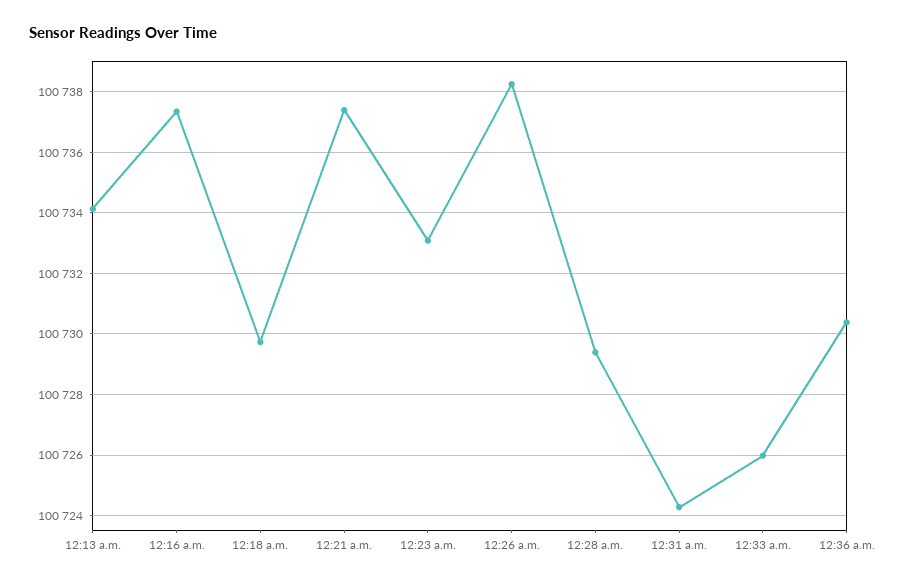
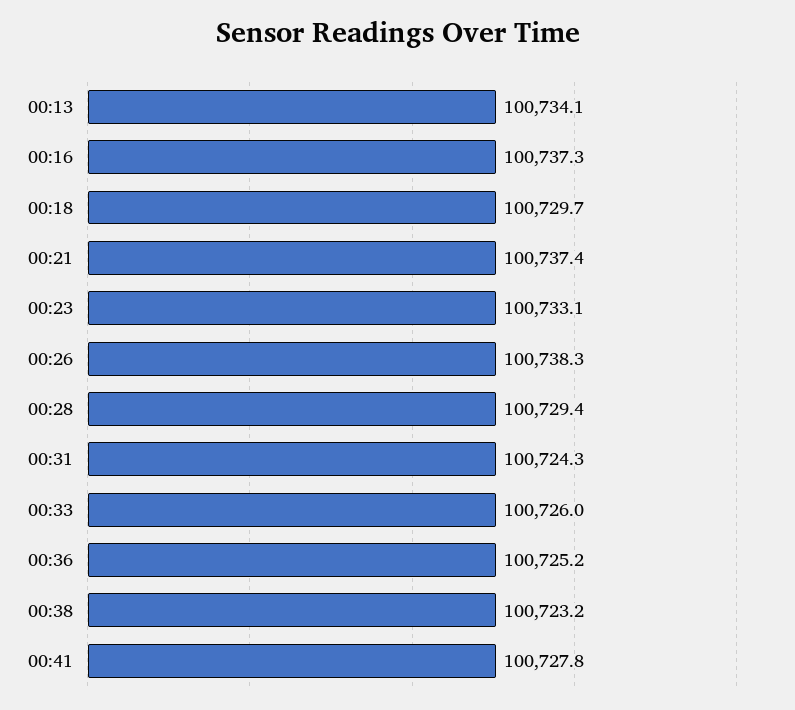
12:36 a.m.: 100730.4 -> 100725.2
00:38: none -> 100723.2
00:41: none -> 100727.8

